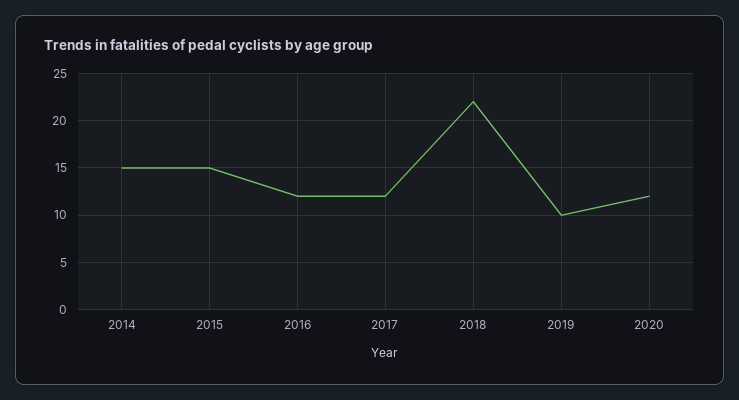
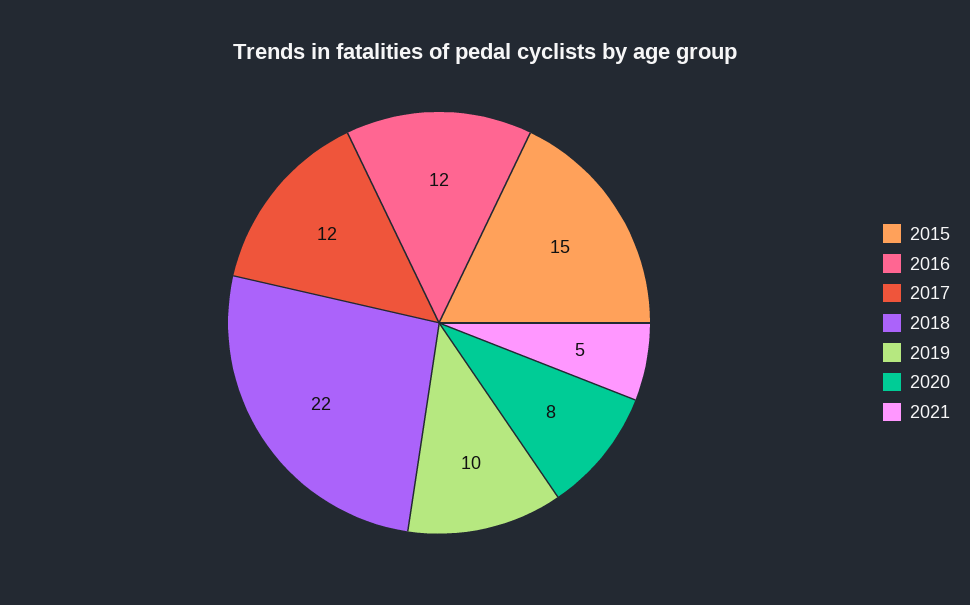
2014: 15 -> none
2020: 12 -> 8
2021: none -> 5

